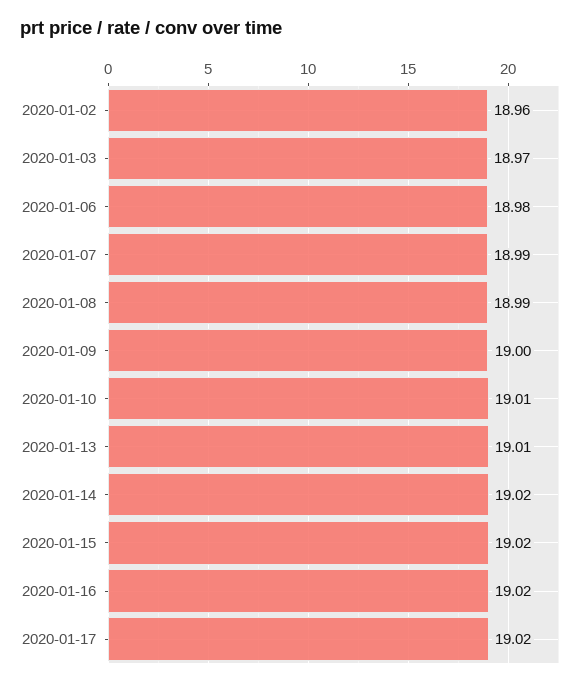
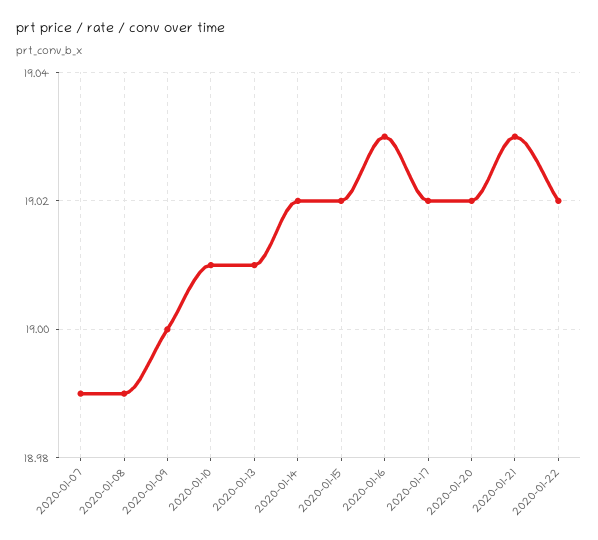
2020-01-02: 18.96 -> none
2020-01-03: 18.97 -> none
2020-01-06: 18.98 -> none
2020-01-16: 19.02 -> 19.03
2020-01-20: none -> 19.02
2020-01-21: none -> 19.03
2020-01-22: none -> 19.02

